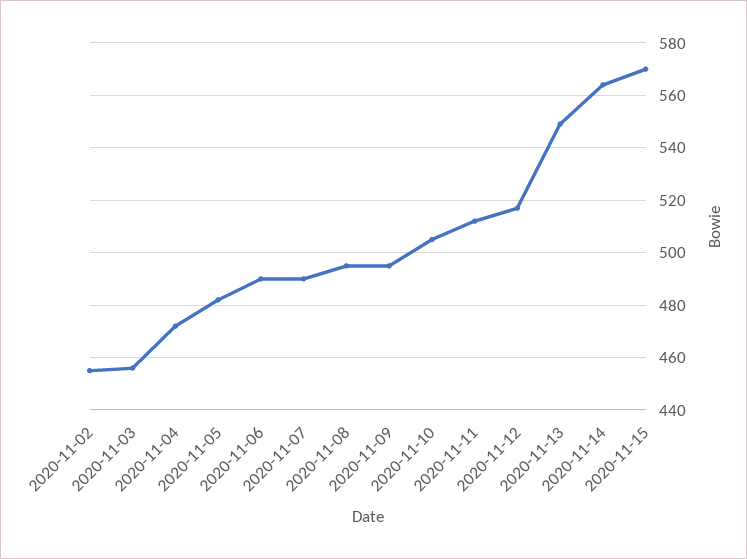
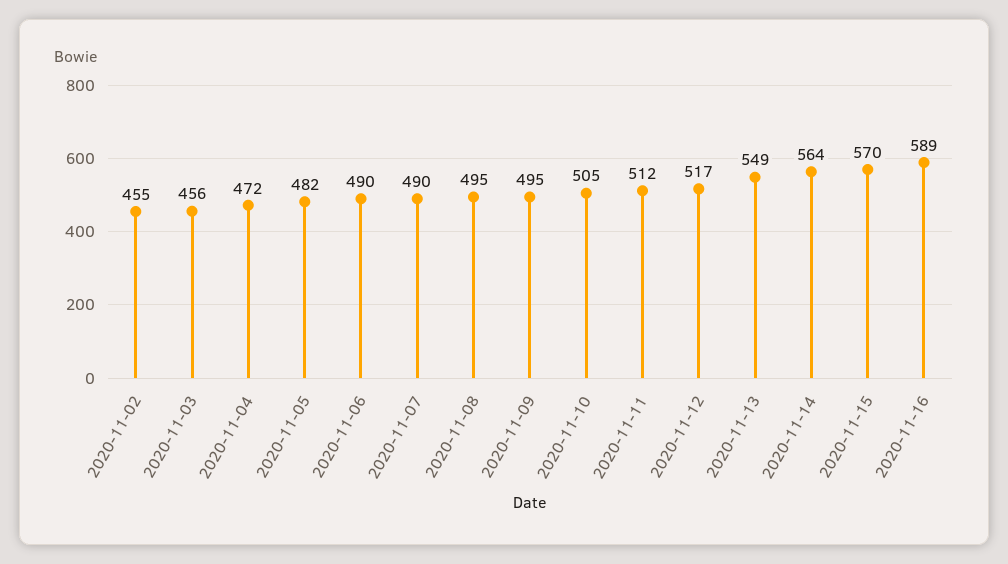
2020-11-16: none -> 589

